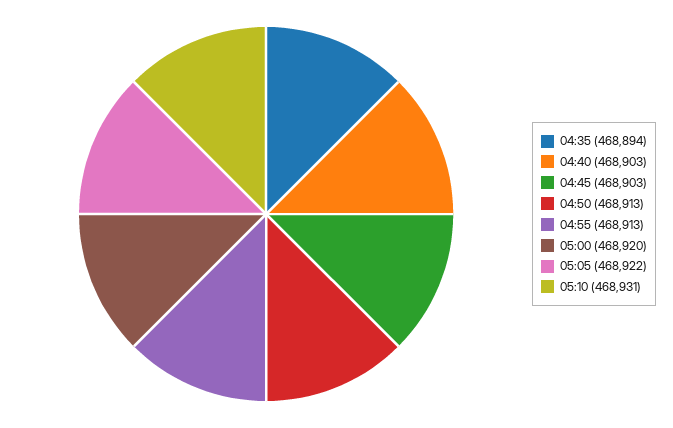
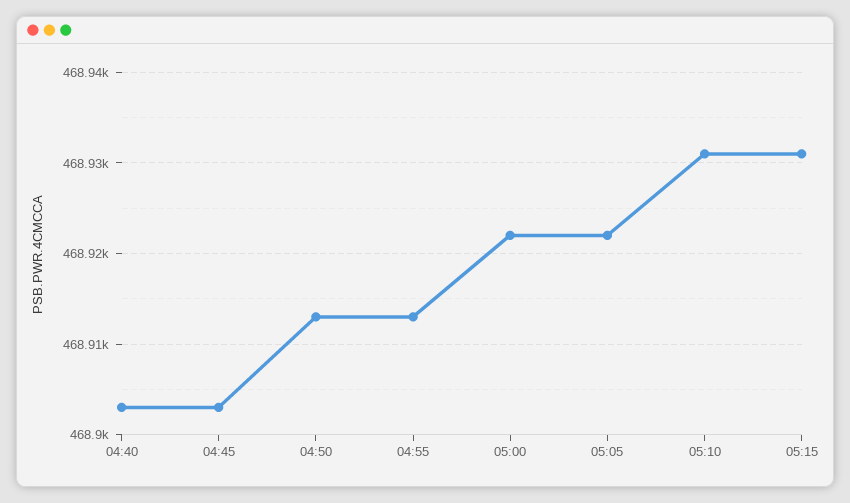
04:35: 468894 -> none
05:00: 468920 -> 468922
05:15: none -> 468931

